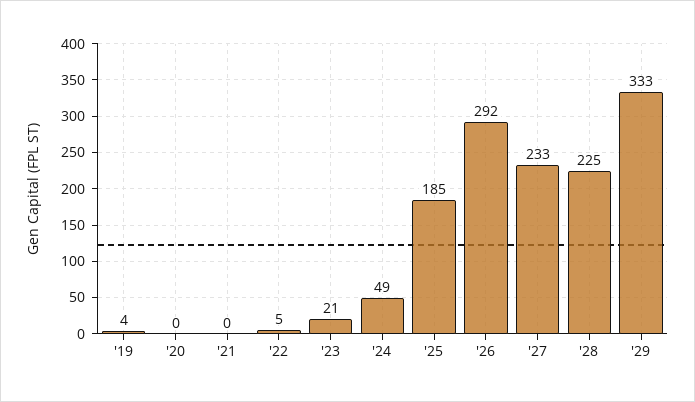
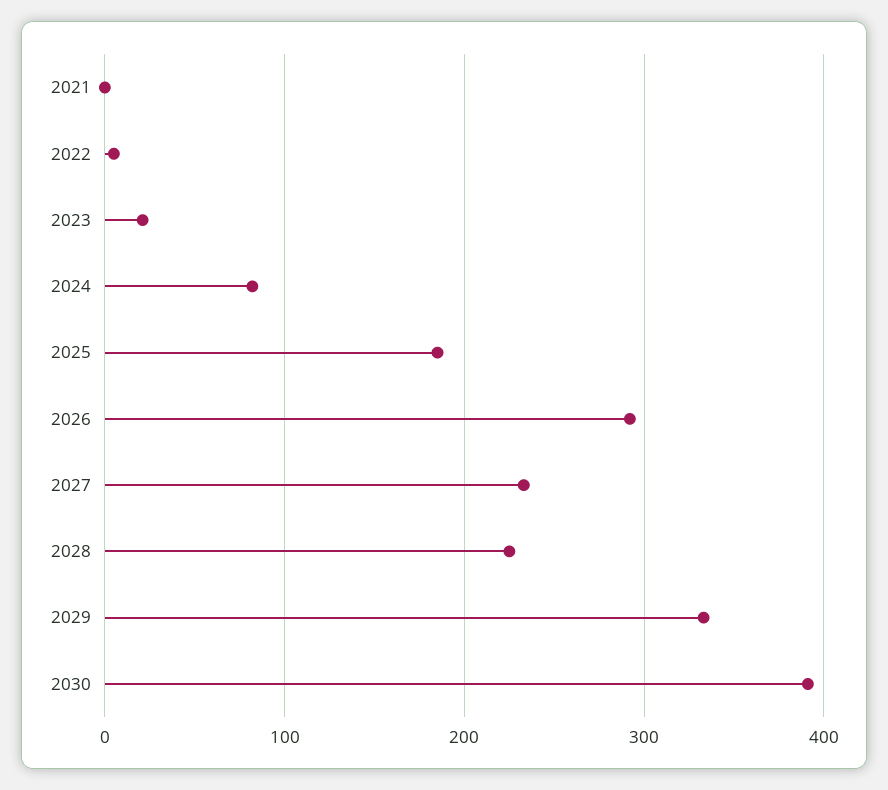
'19: 4 -> none
'20: 0 -> none
'24: 49 -> 80
2030: none -> 390

